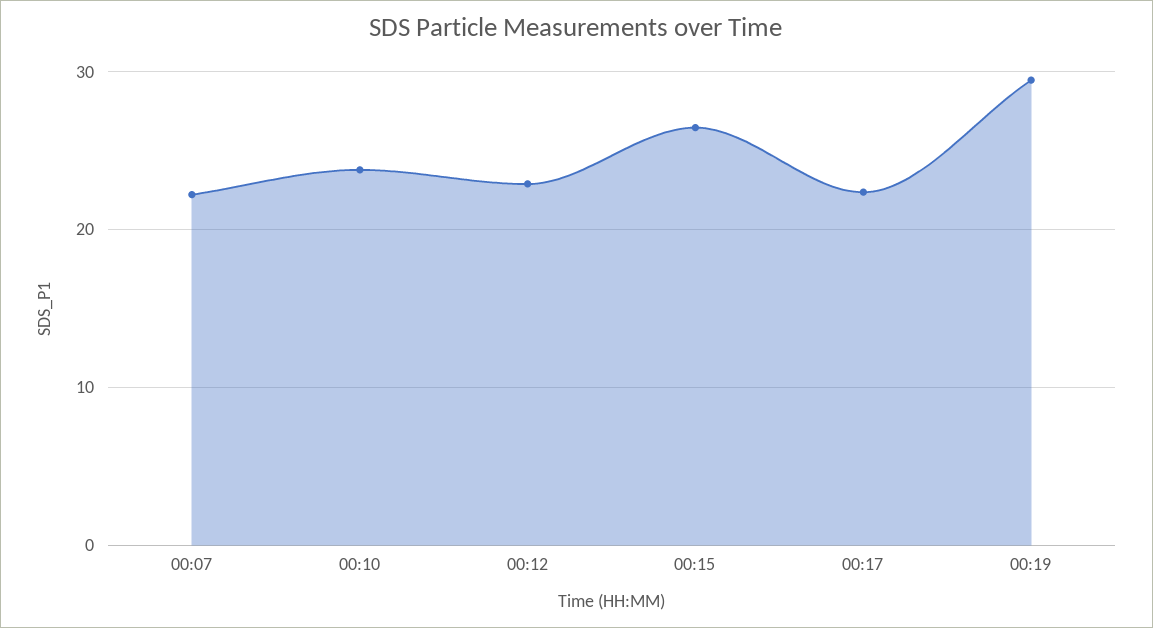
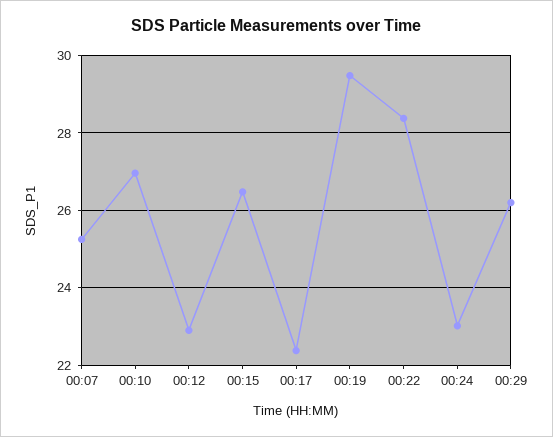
00:07: 22 -> 25.2
00:10: 24 -> 27
00:22: none -> 28.4
00:24: none -> 23
00:29: none -> 26.2

